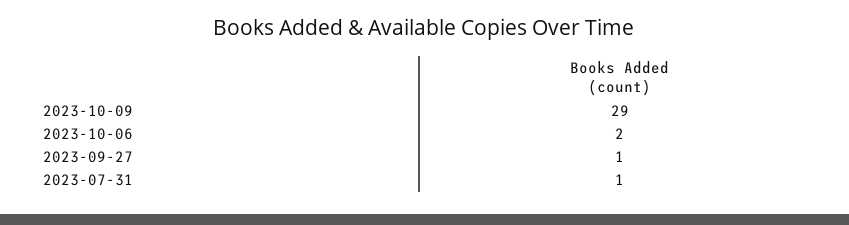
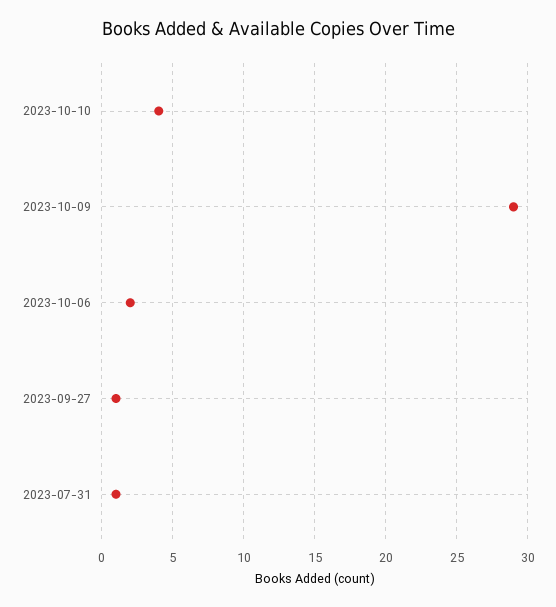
2023-10-10: none -> 4

